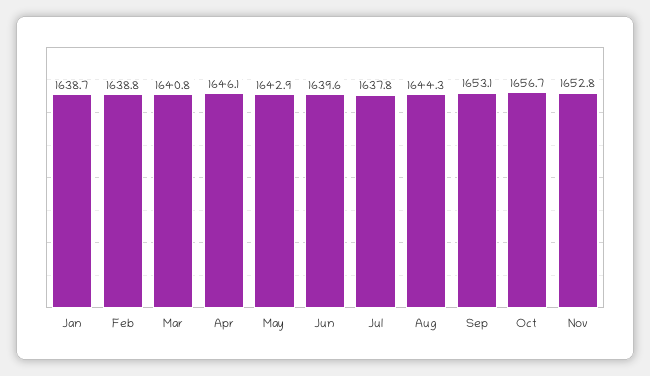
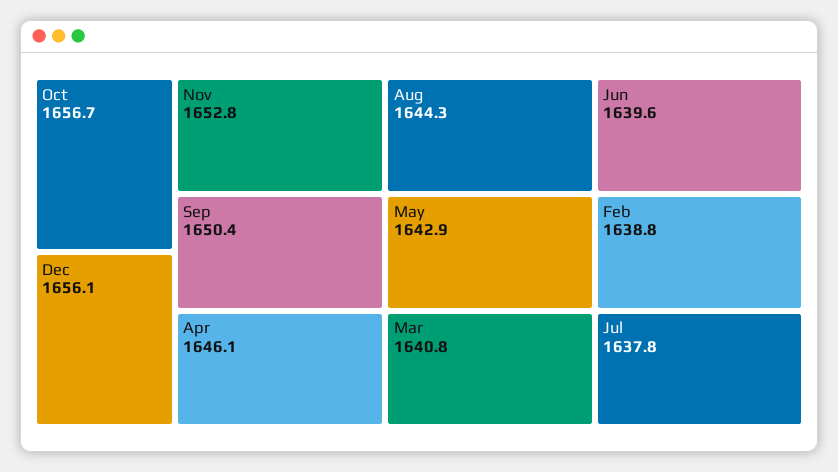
Jan: 1638.7 -> none
Sep: 1653.1 -> 1650.4
Dec: none -> 1656.1

